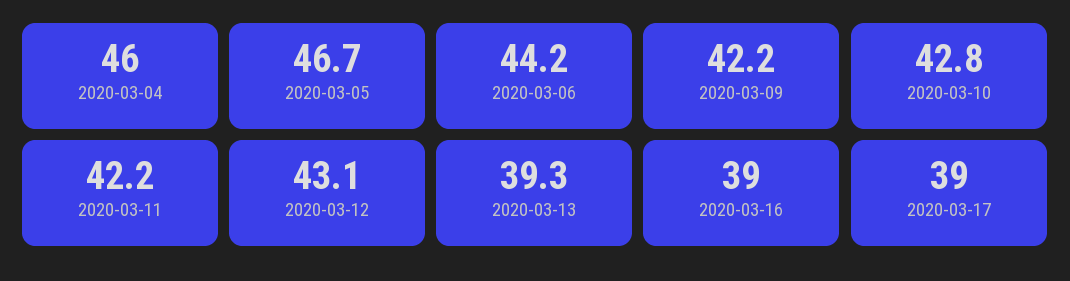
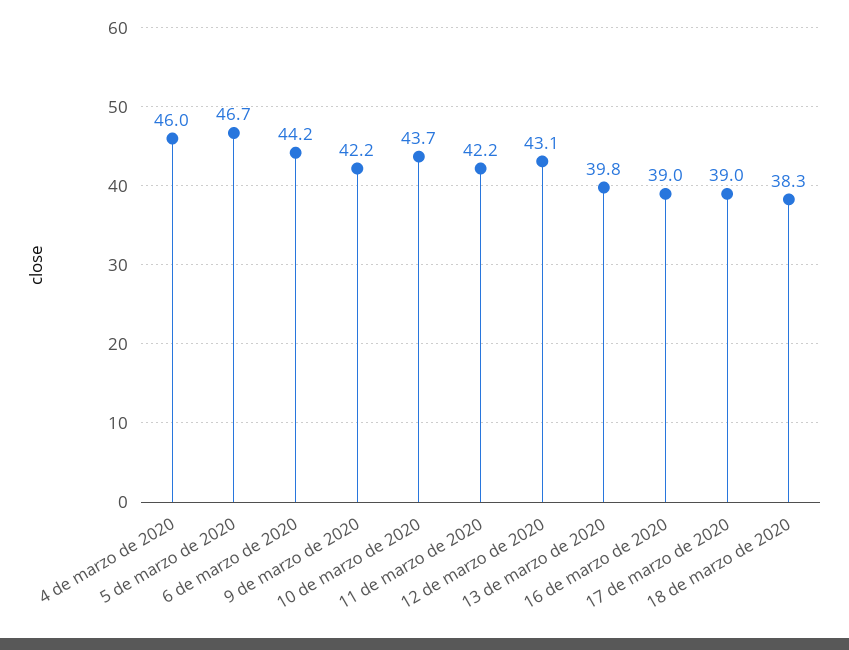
2020-03-10: 42.8 -> 43.7
2020-03-13: 39.3 -> 39.8
18 de marzo de 2020: none -> 38.3

